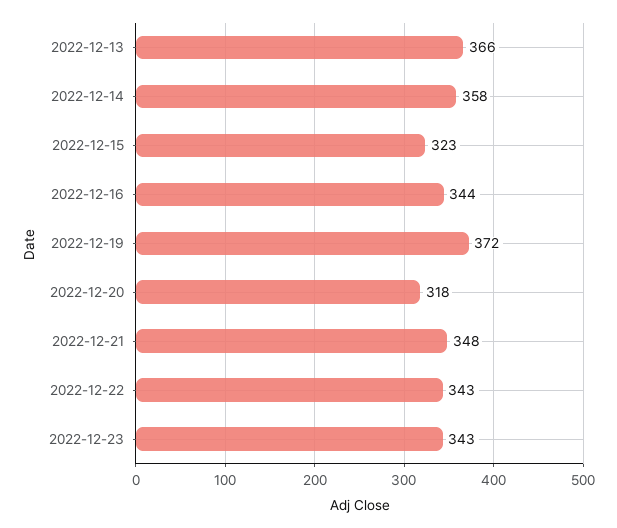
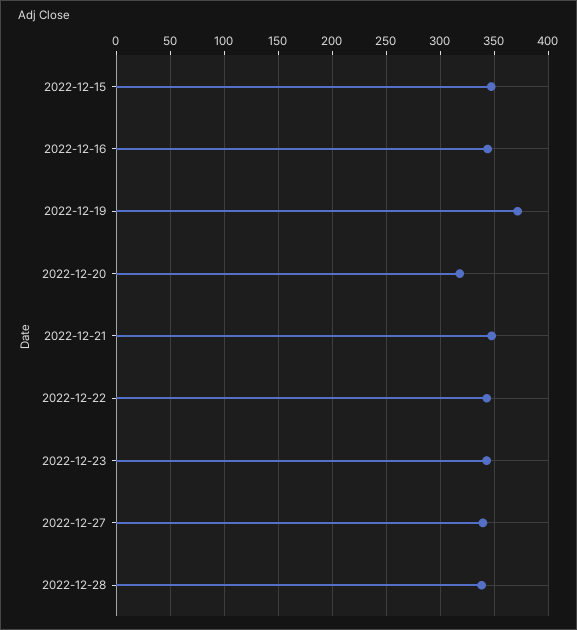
2022-12-13: 366 -> none
2022-12-14: 358 -> none
2022-12-15: 323 -> 350
2022-12-27: none -> 340
2022-12-28: none -> 340

